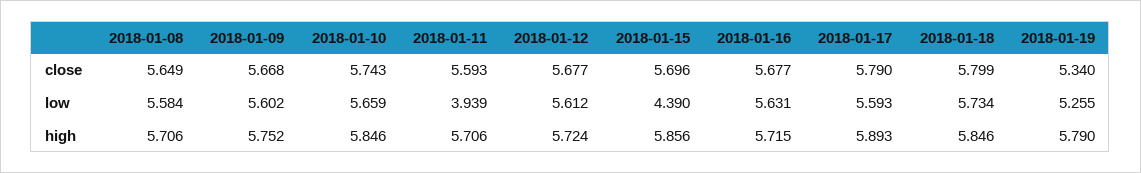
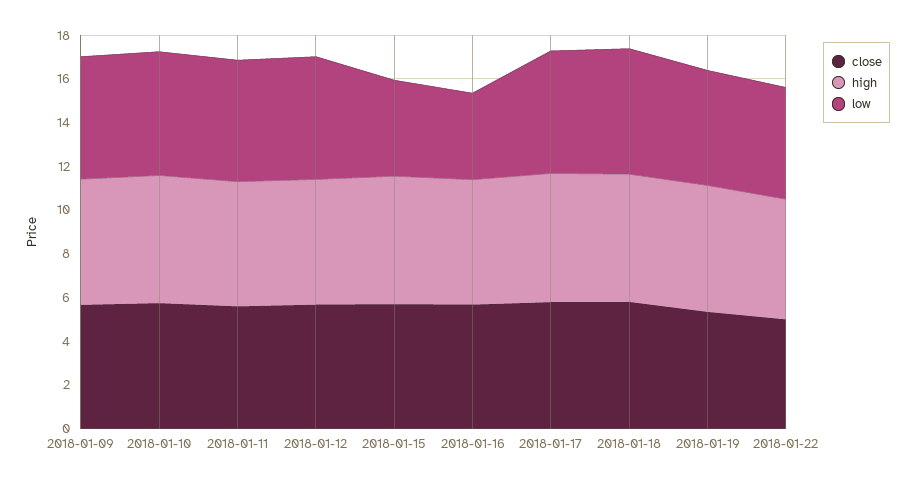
close, 2018-01-08: 5.649 -> none
low, 2018-01-08: 5.584 -> none
low, 2018-01-11: 3.939 -> 5.5
low, 2018-01-16: 5.631 -> 4
high, 2018-01-08: 5.706 -> none
close, 2018-01-22: none -> 5
high, 2018-01-22: none -> 5.5
low, 2018-01-22: none -> 5

